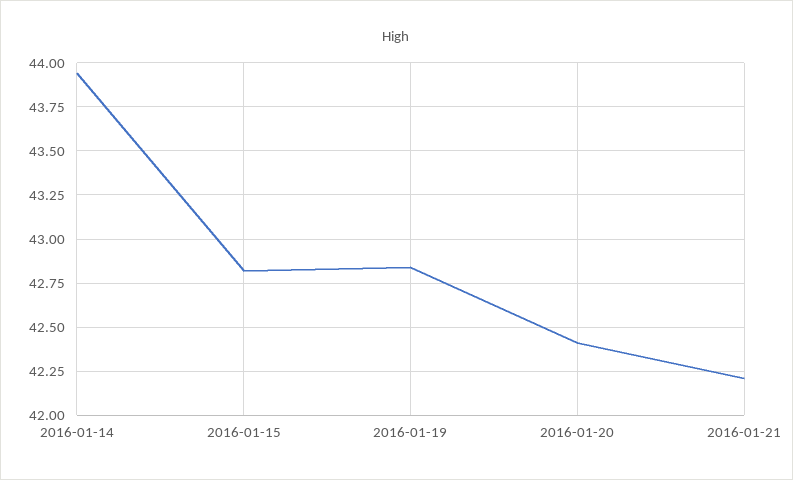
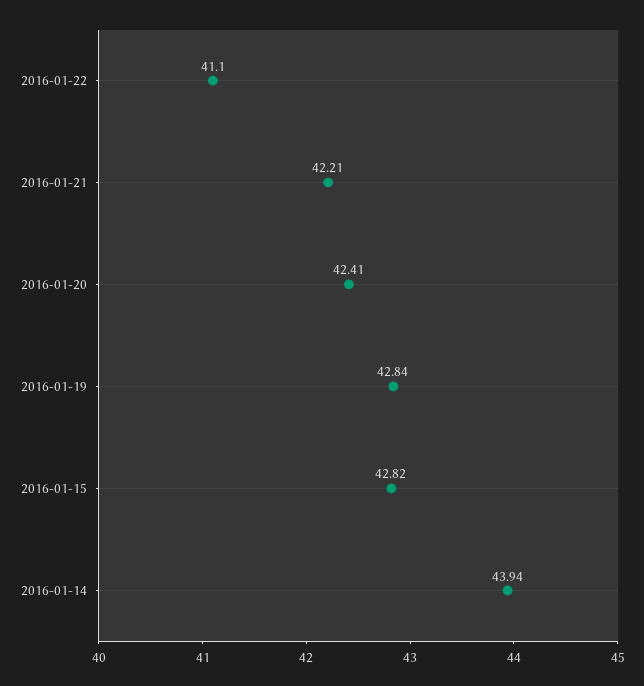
2016-01-22: none -> 41.1

